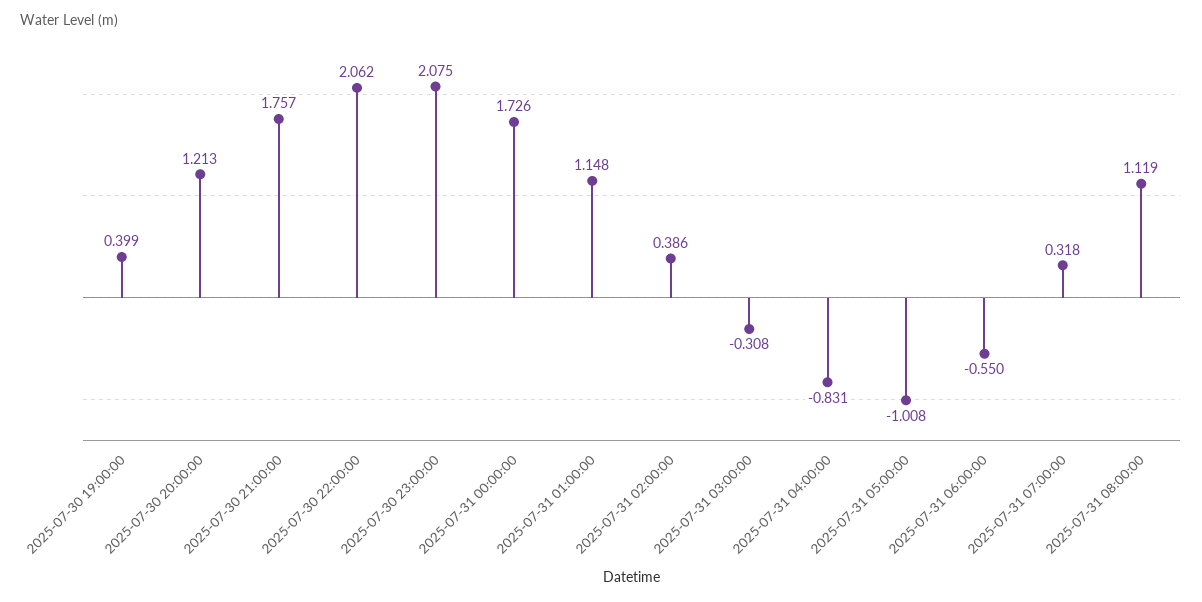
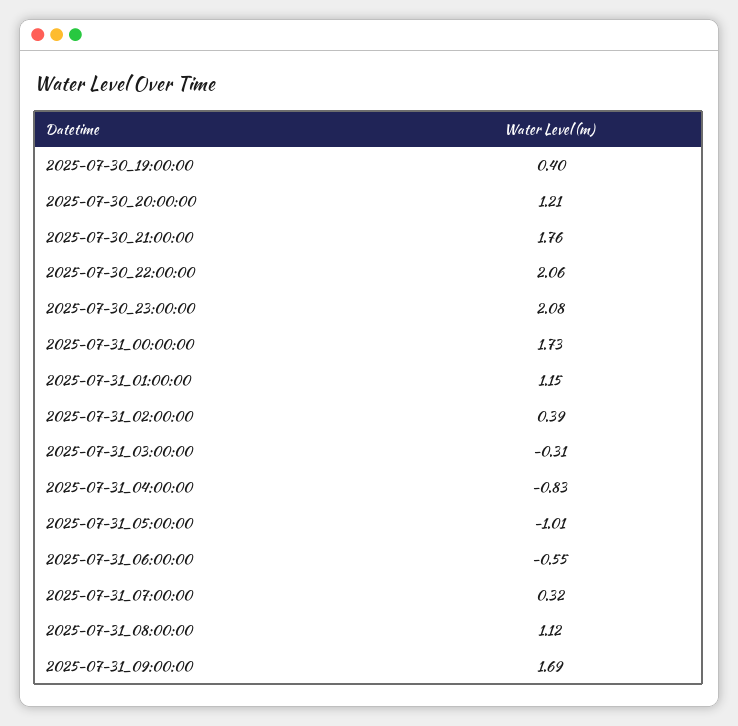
2025-07-31_09:00:00: none -> 1.69

